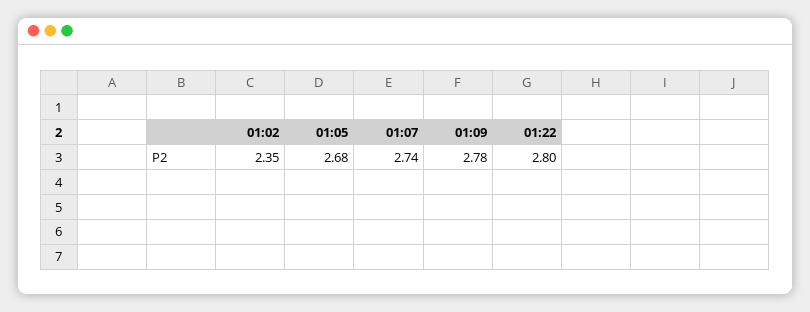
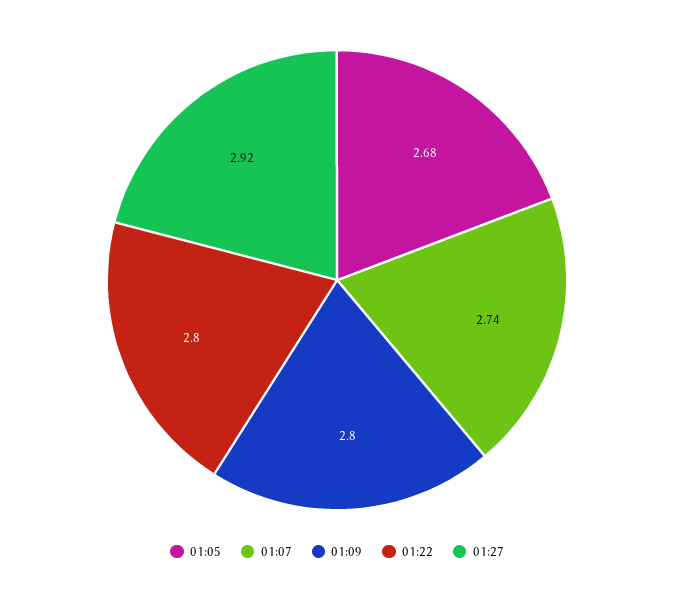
01:02: 2.35 -> none
01:09: 2.78 -> 2.8
01:27: none -> 2.92

